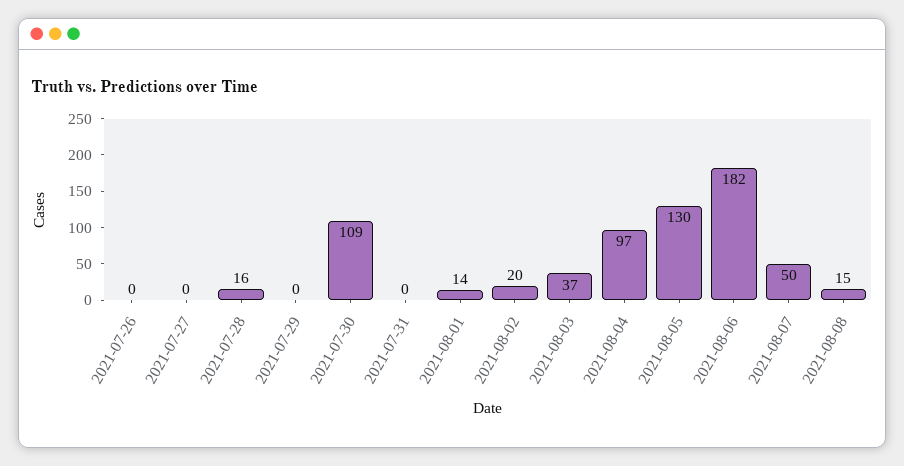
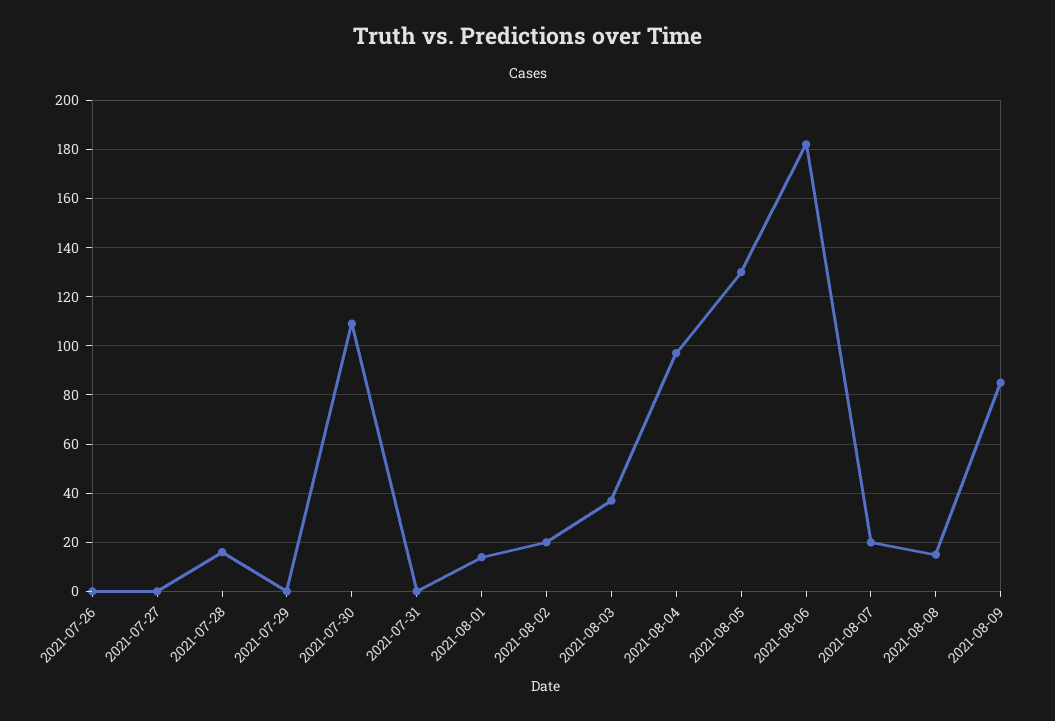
2021-08-07: 50 -> 20
2021-08-09: none -> 85

